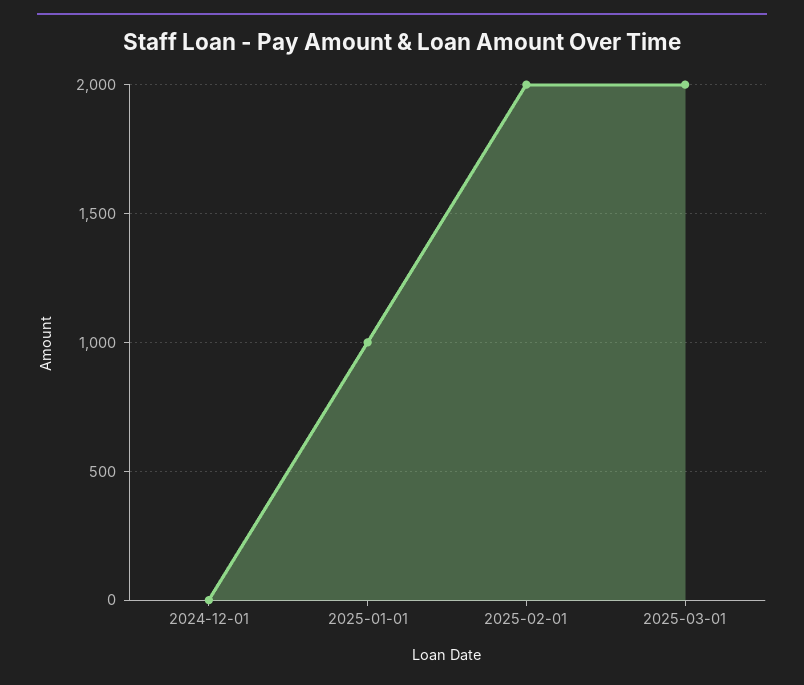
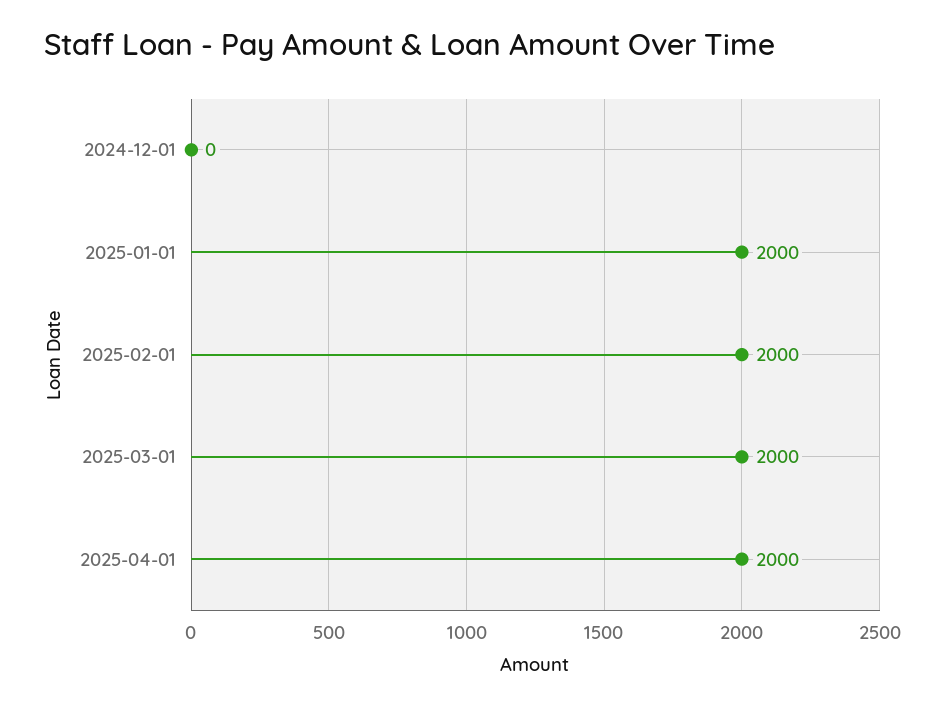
2025-01-01: 1000 -> 2000
2025-04-01: none -> 2000

